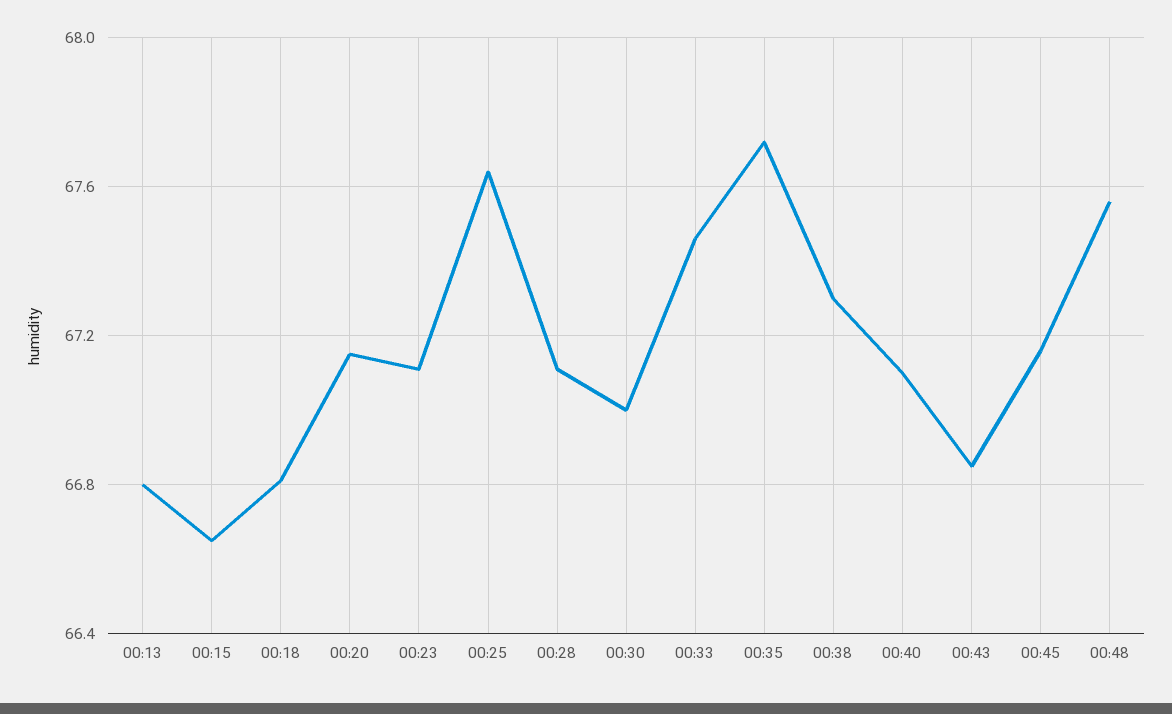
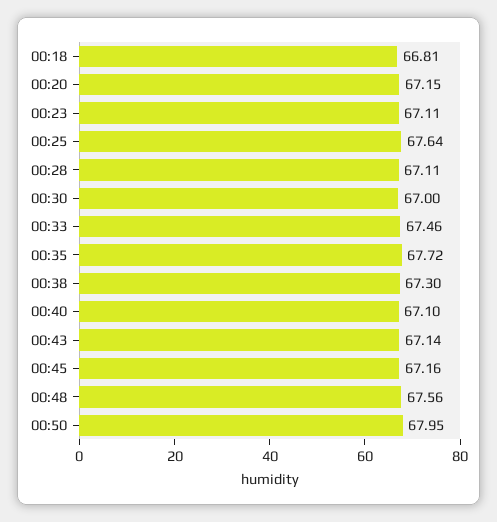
00:13: 66.8 -> none
00:15: 66.65 -> none
00:43: 66.85 -> 67.14
00:50: none -> 67.95

